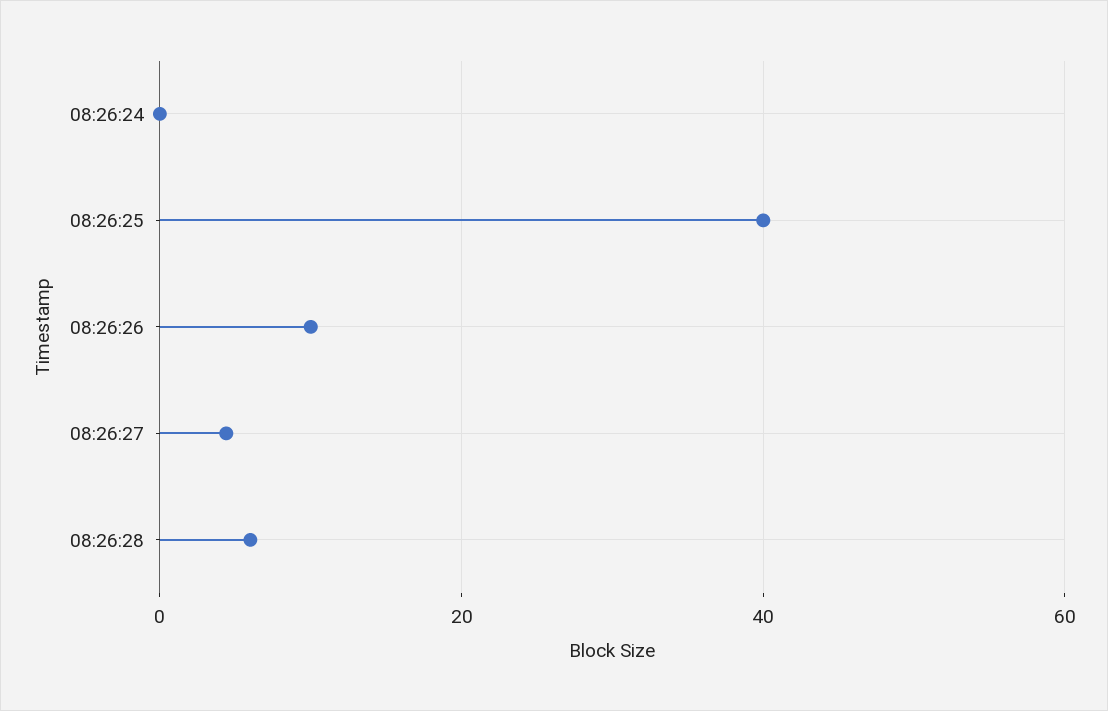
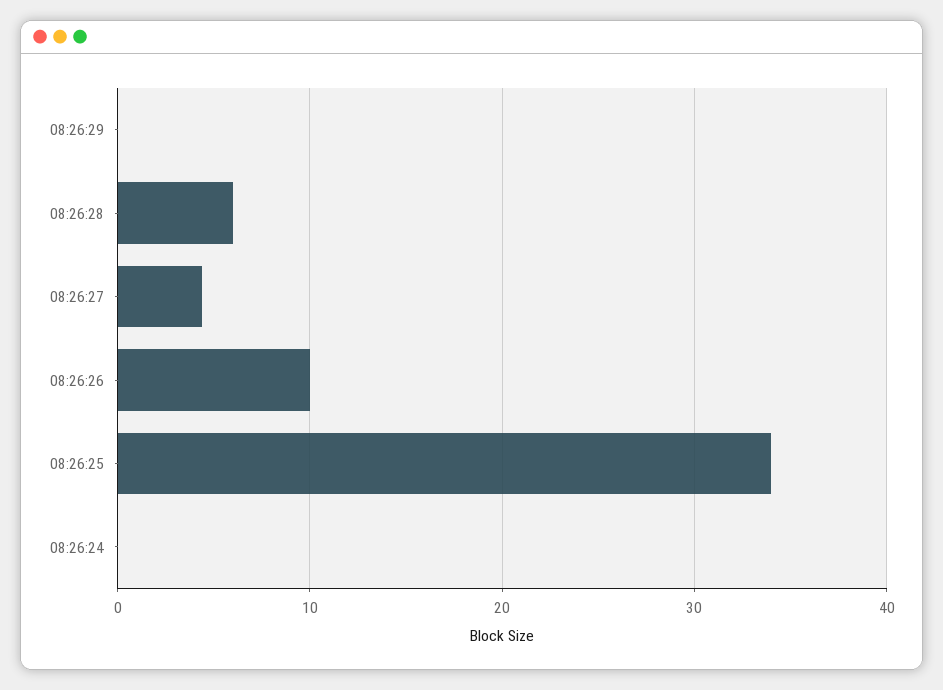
08:26:25: 40 -> 34
08:26:29: none -> 0

